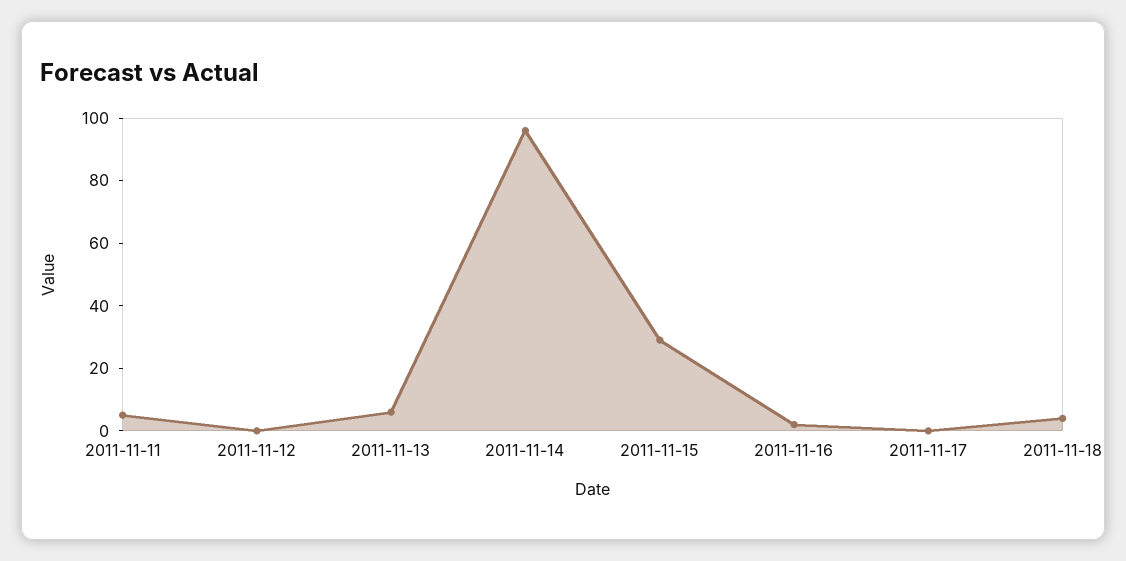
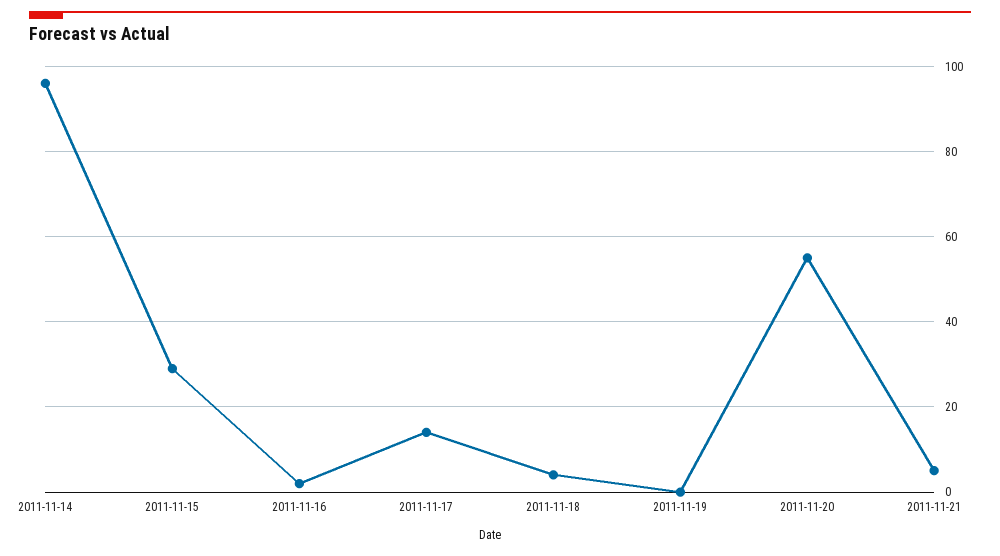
2011-11-11: 5 -> none
2011-11-12: 0 -> none
2011-11-13: 5 -> none
2011-11-17: 0 -> 15
2011-11-19: none -> 0
2011-11-20: none -> 55
2011-11-21: none -> 5

